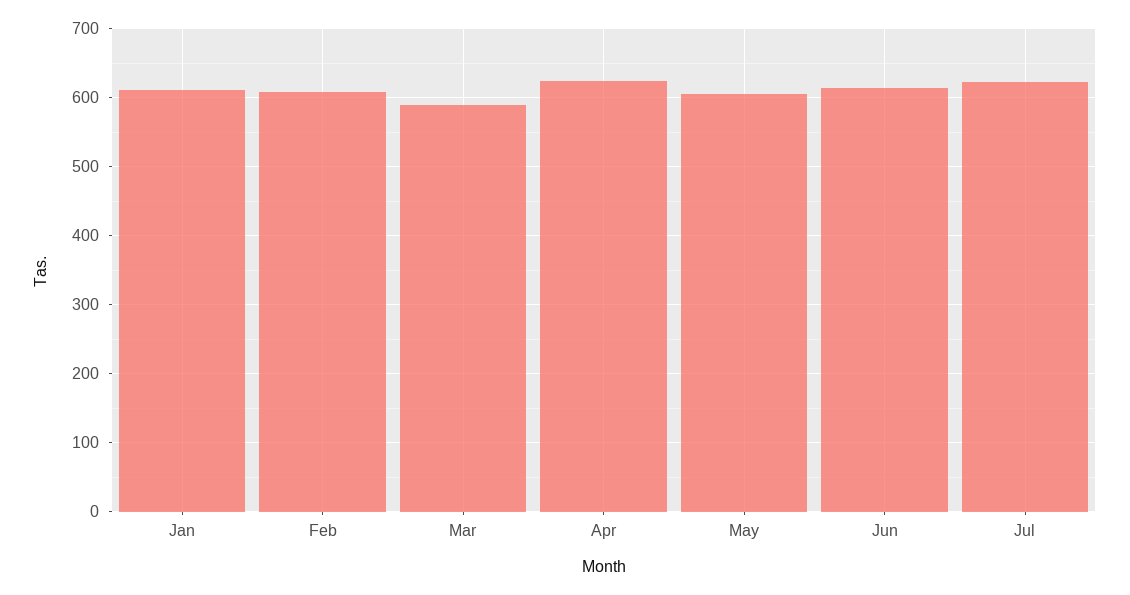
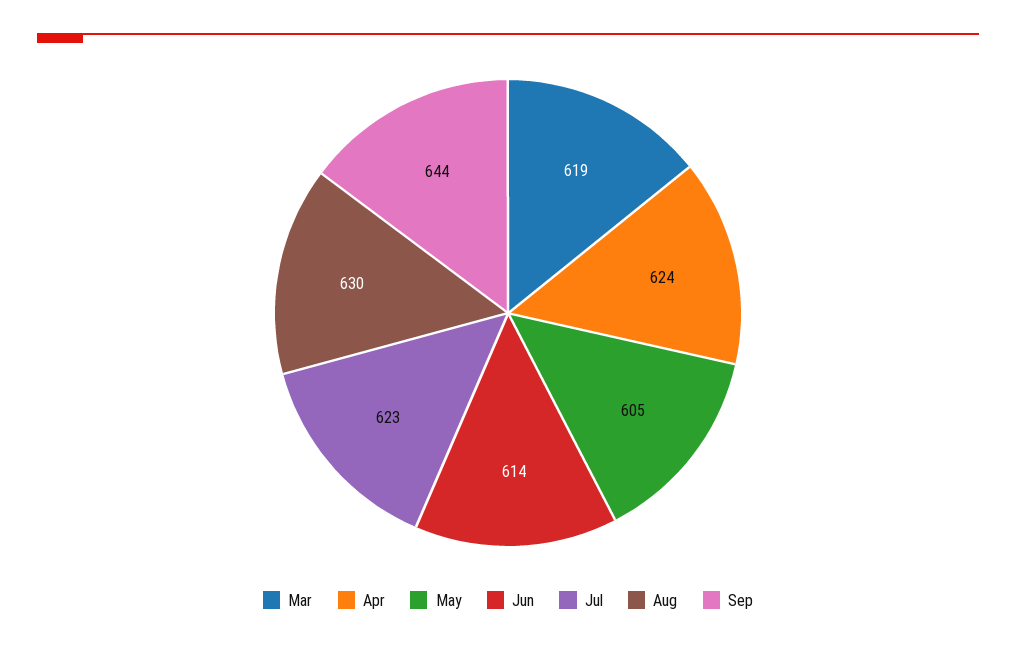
Jan: 610 -> none
Feb: 610 -> none
Mar: 590 -> 619
Aug: none -> 630
Sep: none -> 644

